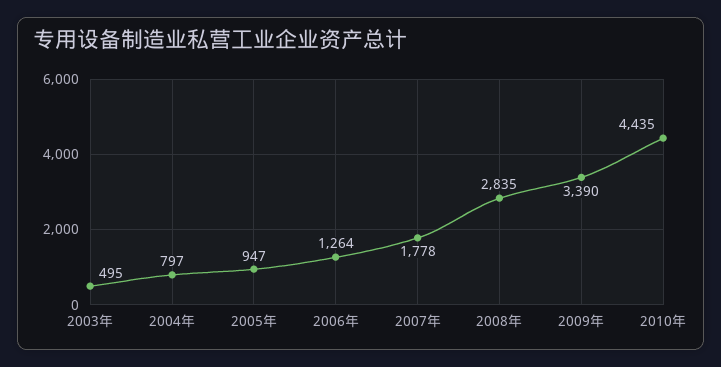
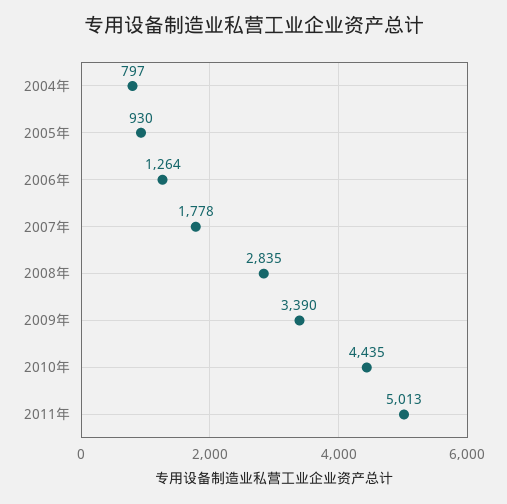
2003年: 495 -> none
2005年: 947 -> 930
2011年: none -> 5013

